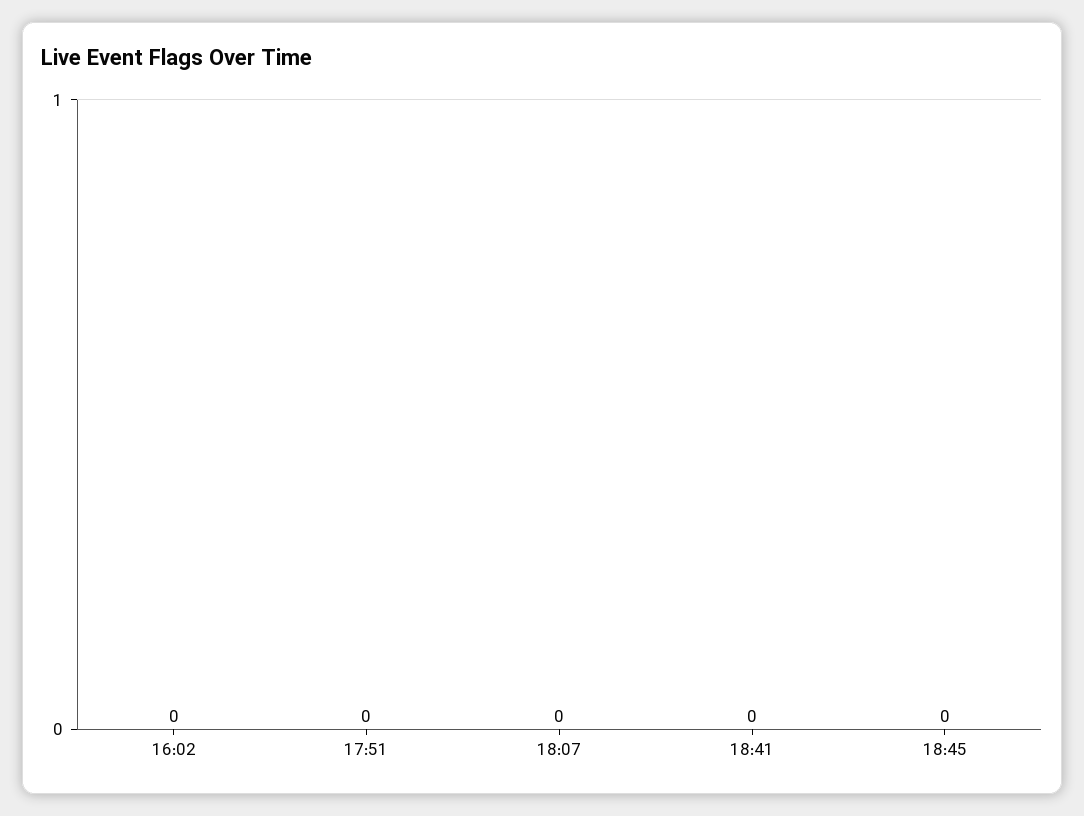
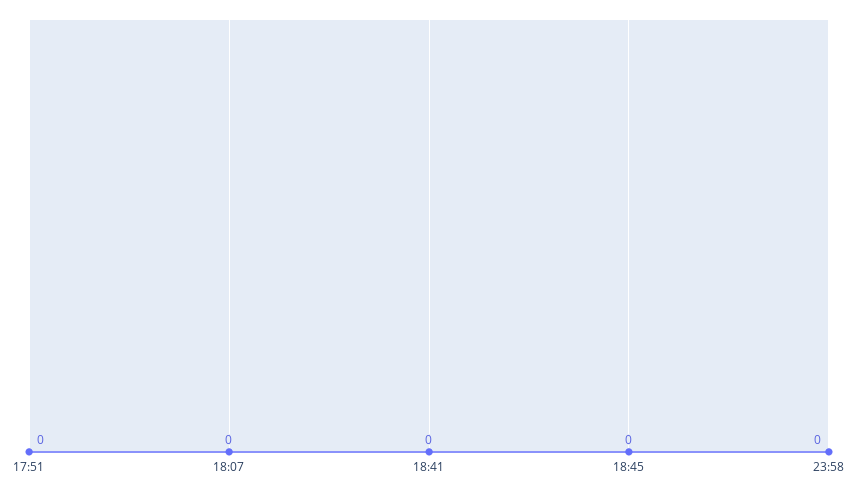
16:02: 0 -> none
23:58: none -> 0

